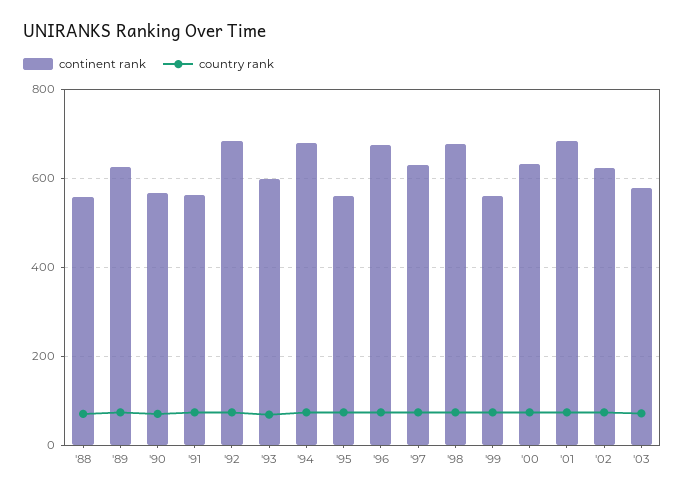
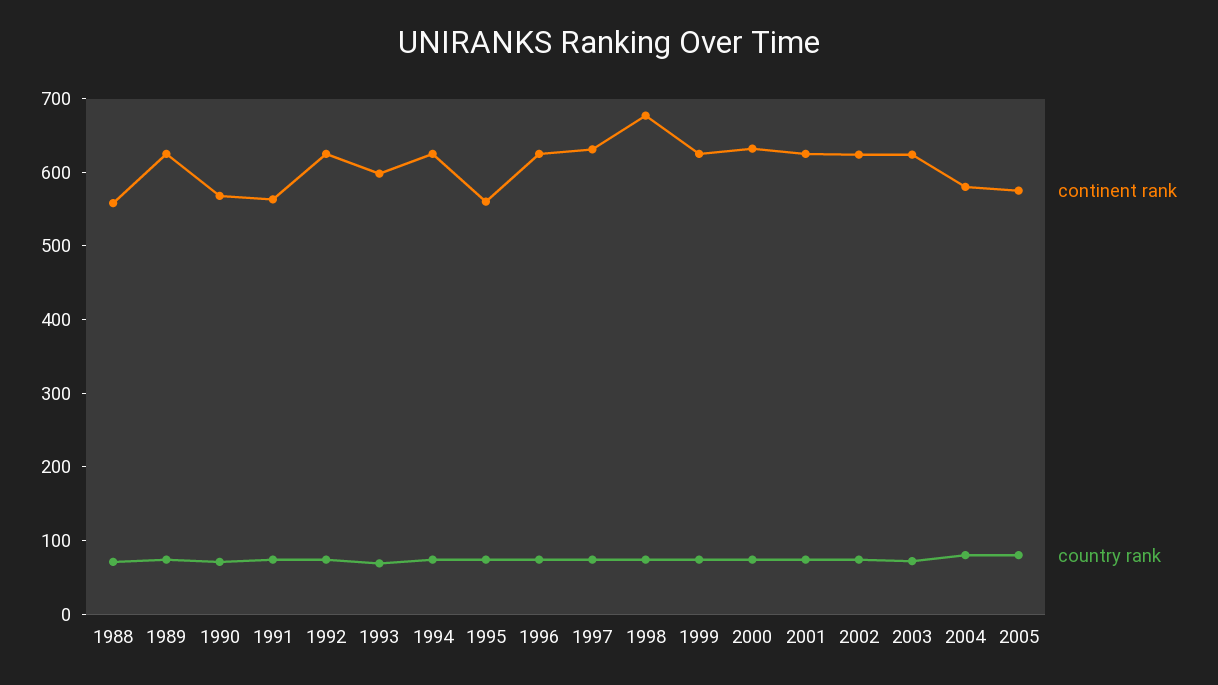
continent rank, '92: 680 -> 620
continent rank, '94: 680 -> 620
continent rank, '96: 680 -> 620
continent rank, '99: 560 -> 620
continent rank, '01: 680 -> 620
continent rank, '03: 580 -> 620
continent rank, 2004: none -> 580
country rank, 2004: none -> 80
continent rank, 2005: none -> 580
country rank, 2005: none -> 80

